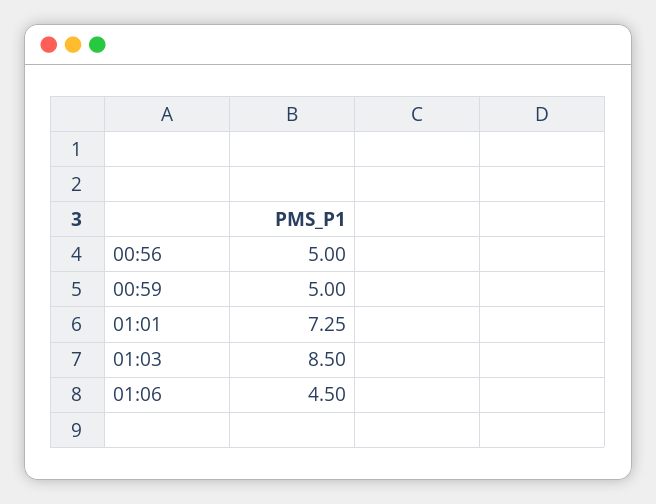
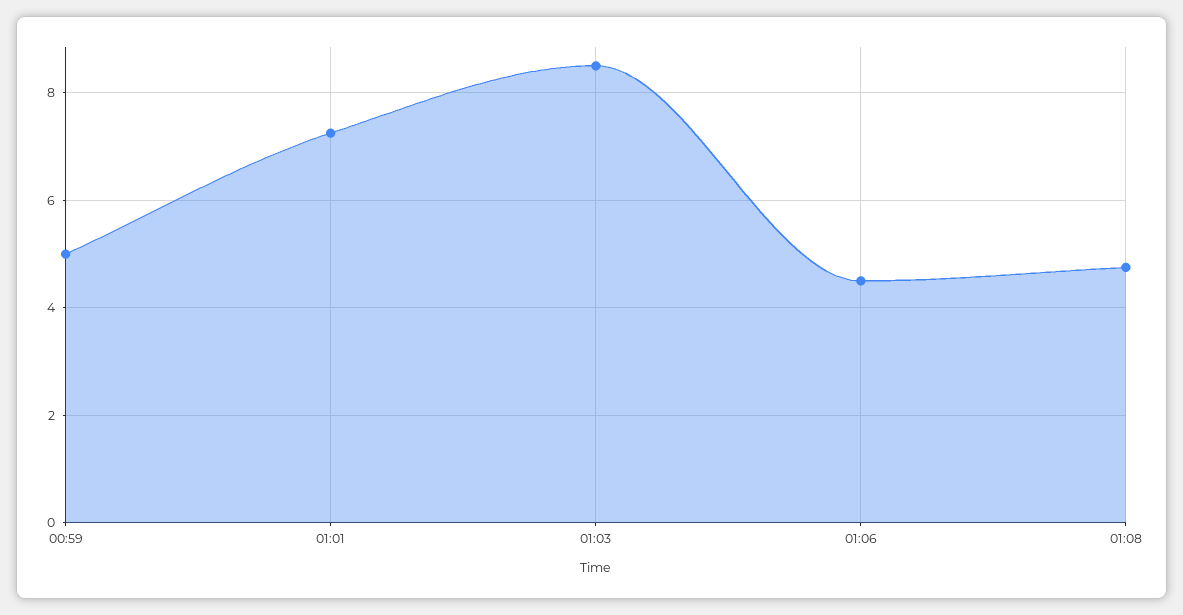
00:56: 5 -> none
01:08: none -> 4.8

